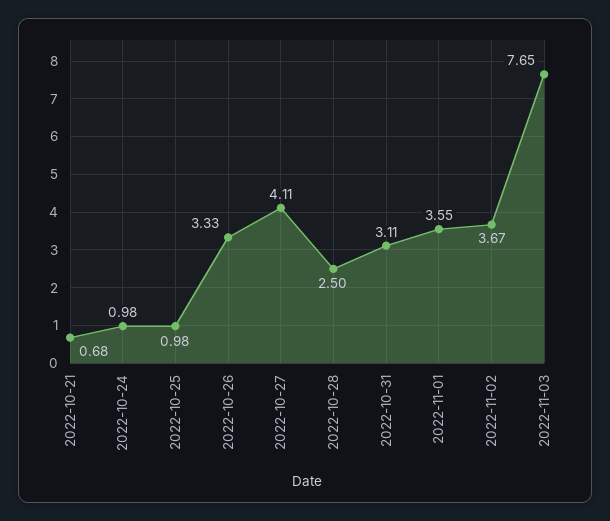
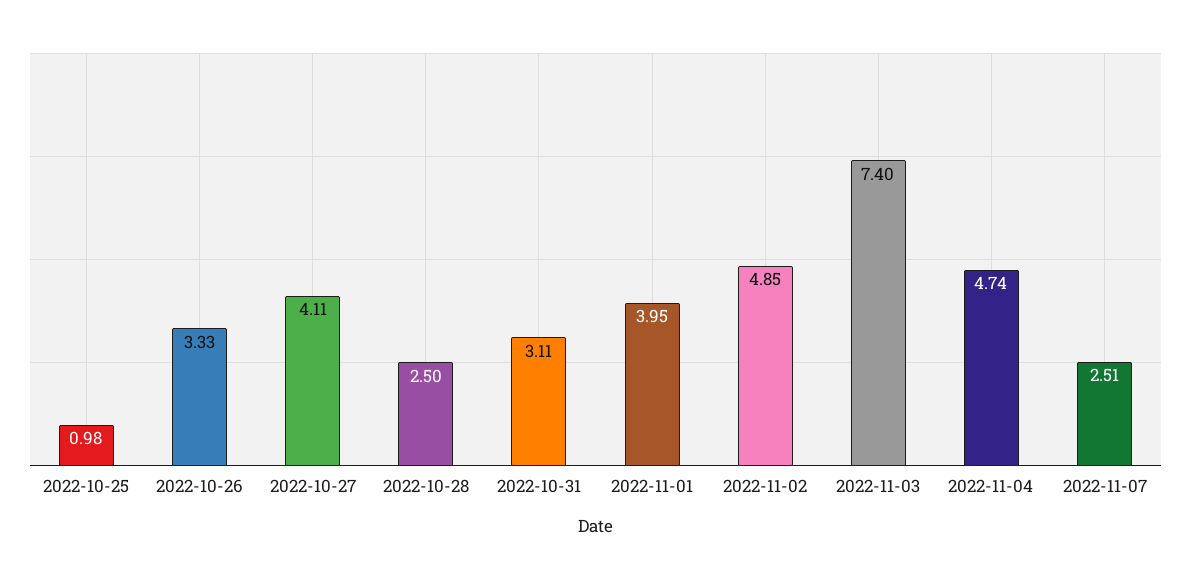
2022-10-21: 0.68 -> none
2022-10-24: 0.98 -> none
2022-11-01: 3.55 -> 3.95
2022-11-02: 3.67 -> 4.85
2022-11-03: 7.65 -> 7.4
2022-11-04: none -> 4.74
2022-11-07: none -> 2.51

